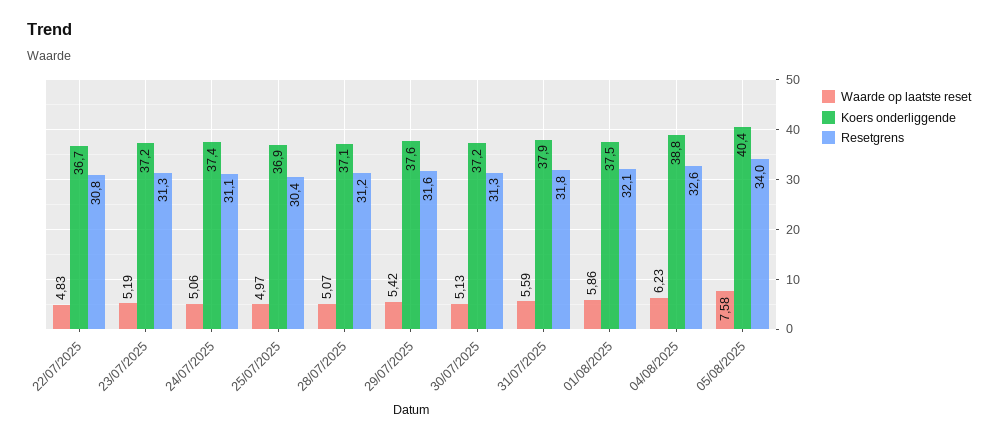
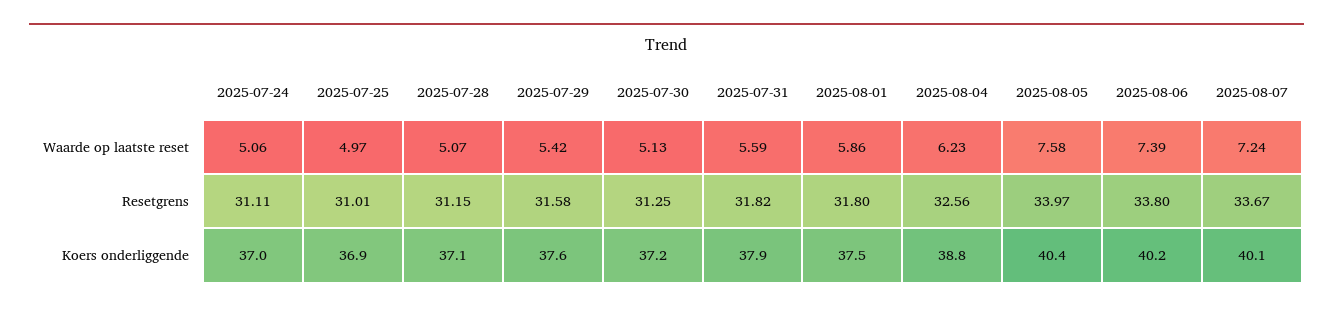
Waarde op laatste reset, 22/07/2025: 4.83 -> none
Koers onderliggende, 22/07/2025: 36.7 -> none
Resetgrens, 22/07/2025: 30.8 -> none
Waarde op laatste reset, 23/07/2025: 5.19 -> none
Koers onderliggende, 23/07/2025: 37.2 -> none
Resetgrens, 23/07/2025: 31.3 -> none
Koers onderliggende, 24/07/2025: 37.4 -> 37
Resetgrens, 25/07/2025: 30.4 -> 31.01
Resetgrens, 01/08/2025: 32.1 -> 31.8
Waarde op laatste reset, 2025-08-06: none -> 7.39
Waarde op laatste reset, 2025-08-07: none -> 7.24
Resetgrens, 2025-08-06: none -> 33.8
Resetgrens, 2025-08-07: none -> 33.67
Koers onderliggende, 2025-08-06: none -> 40.2
Koers onderliggende, 2025-08-07: none -> 40.1

